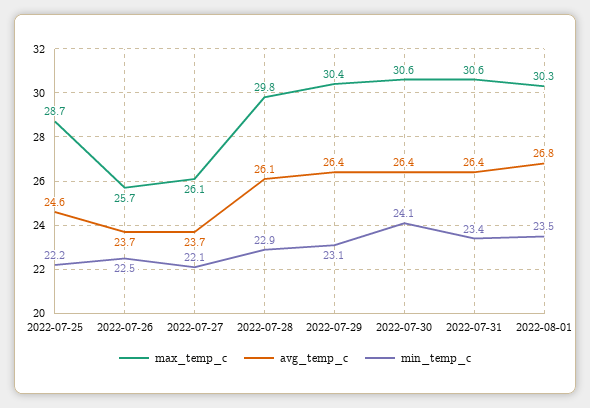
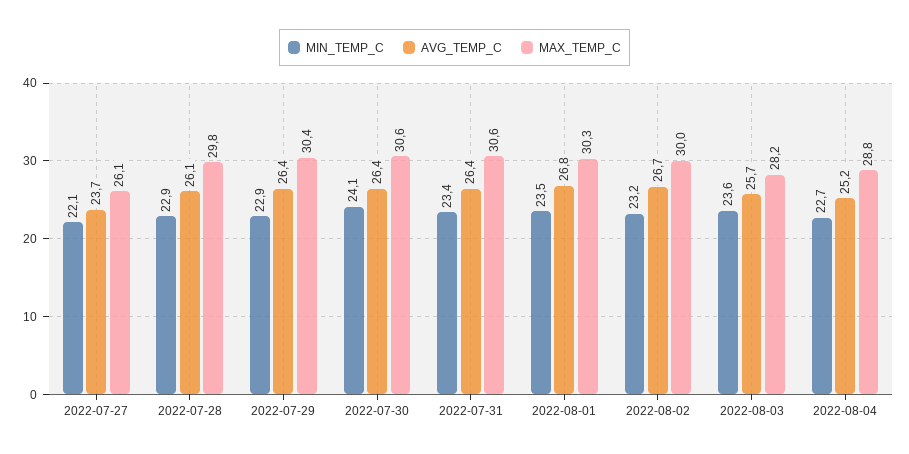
max_temp_c, 2022-07-25: 28.7 -> none
avg_temp_c, 2022-07-25: 24.6 -> none
min_temp_c, 2022-07-25: 22.2 -> none
max_temp_c, 2022-07-26: 25.7 -> none
avg_temp_c, 2022-07-26: 23.7 -> none
min_temp_c, 2022-07-26: 22.5 -> none
min_temp_c, 2022-07-29: 23.1 -> 22.9
min_temp_c, 2022-08-02: none -> 23.2
avg_temp_c, 2022-08-02: none -> 26.7
max_temp_c, 2022-08-02: none -> 30
min_temp_c, 2022-08-03: none -> 23.6
avg_temp_c, 2022-08-03: none -> 25.7
max_temp_c, 2022-08-03: none -> 28.2
min_temp_c, 2022-08-04: none -> 22.7
avg_temp_c, 2022-08-04: none -> 25.2
max_temp_c, 2022-08-04: none -> 28.8

